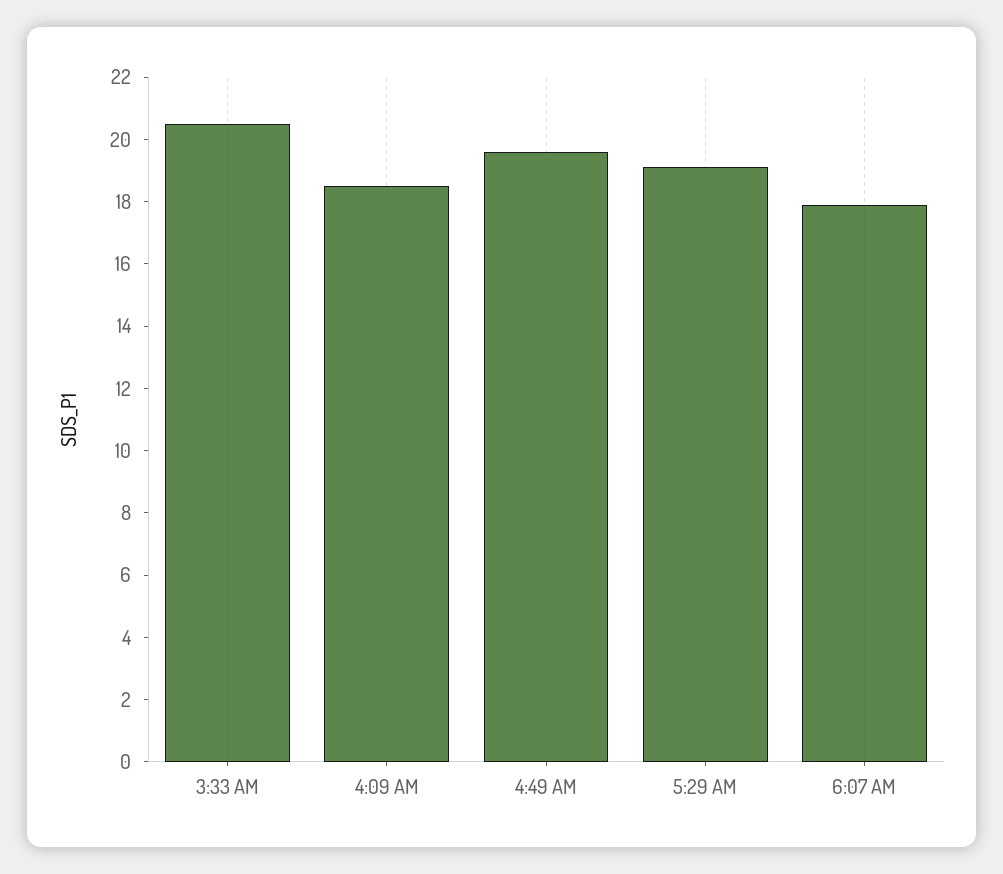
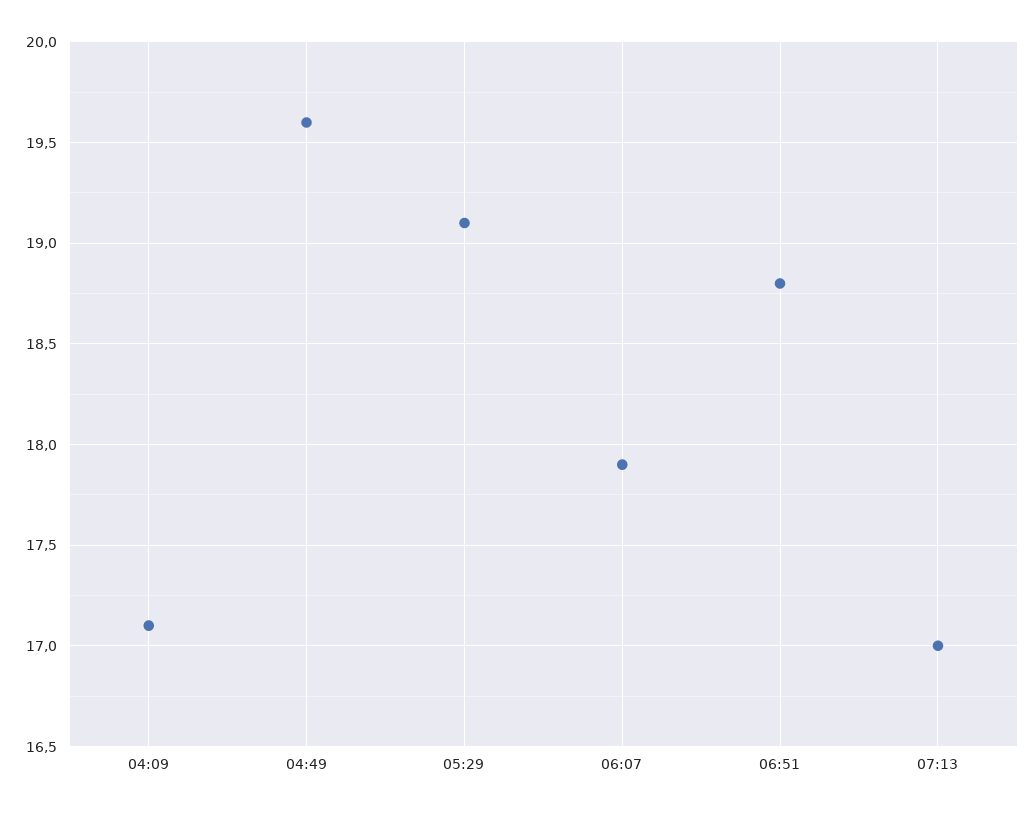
3:33 AM: 20.5 -> none
4:09 AM: 18.5 -> 17.1
06:51: none -> 18.8
07:13: none -> 17

